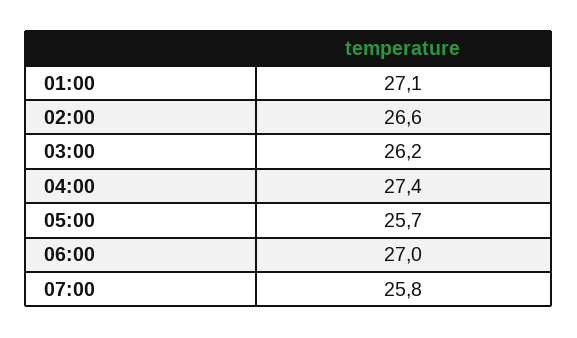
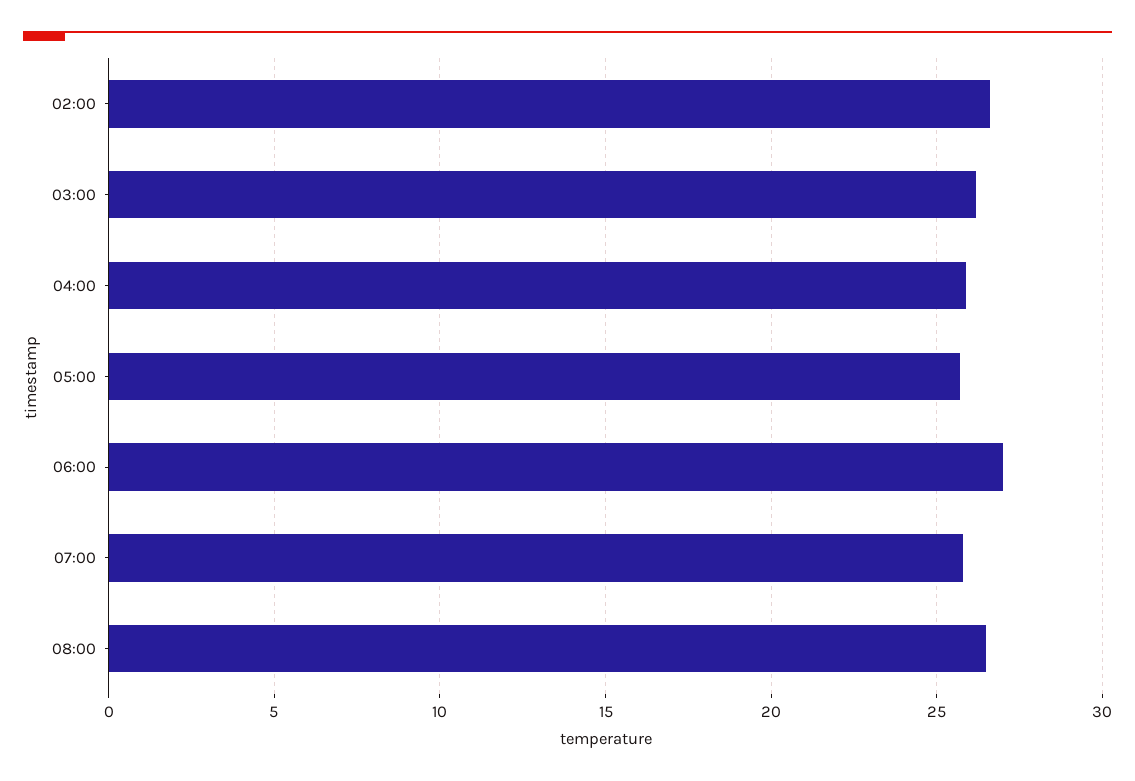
01:00: 27.1 -> none
04:00: 27.4 -> 26
08:00: none -> 26.5

